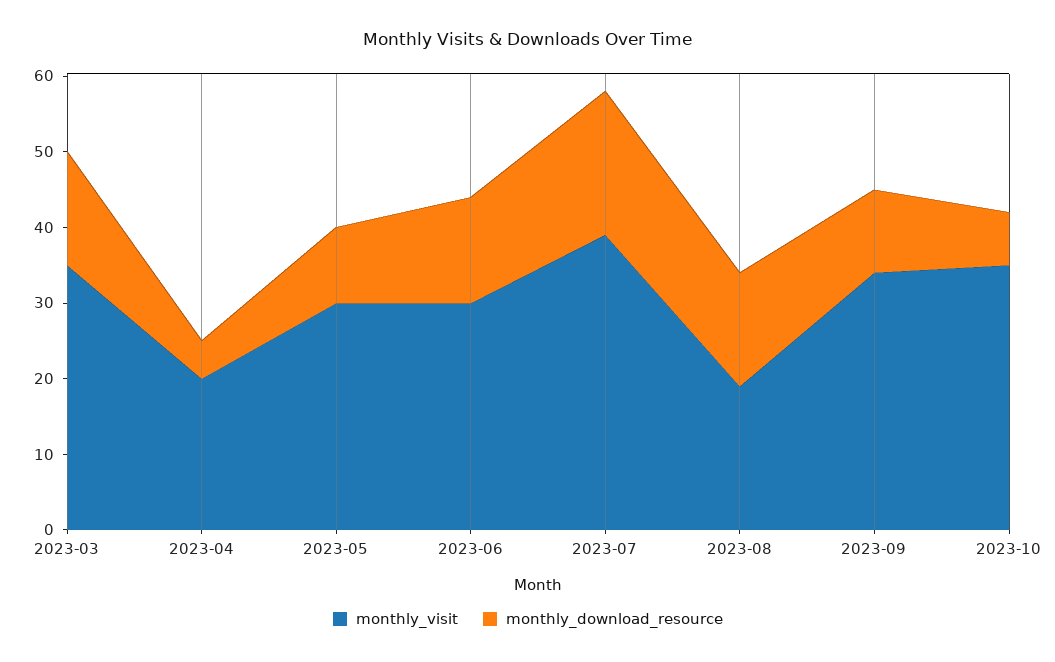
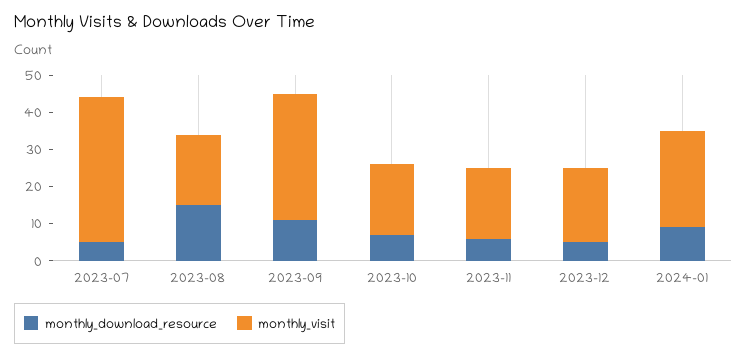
monthly_visit, 2023-03: 35 -> none
monthly_download_resource, 2023-03: 15 -> none
monthly_visit, 2023-04: 20 -> none
monthly_download_resource, 2023-04: 5 -> none
monthly_visit, 2023-05: 30 -> none
monthly_download_resource, 2023-05: 10 -> none
monthly_visit, 2023-06: 30 -> none
monthly_download_resource, 2023-06: 15 -> none
monthly_download_resource, 2023-07: 20 -> 5
monthly_visit, 2023-10: 35 -> 20
monthly_download_resource, 2023-11: none -> 5
monthly_visit, 2023-11: none -> 20
monthly_download_resource, 2023-12: none -> 5
monthly_visit, 2023-12: none -> 20
monthly_download_resource, 2024-01: none -> 10
monthly_visit, 2024-01: none -> 25

